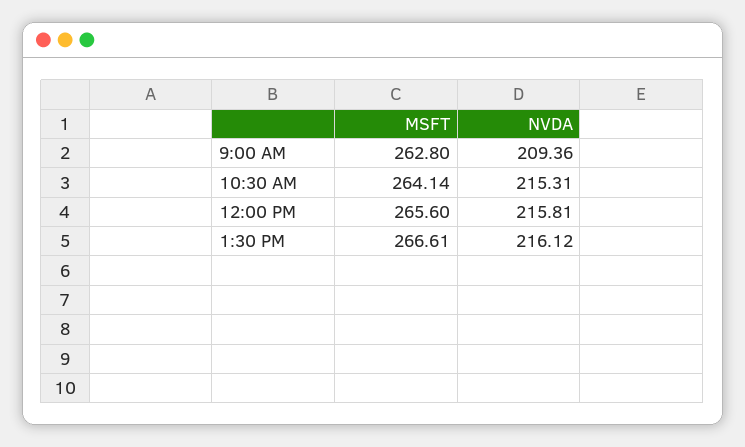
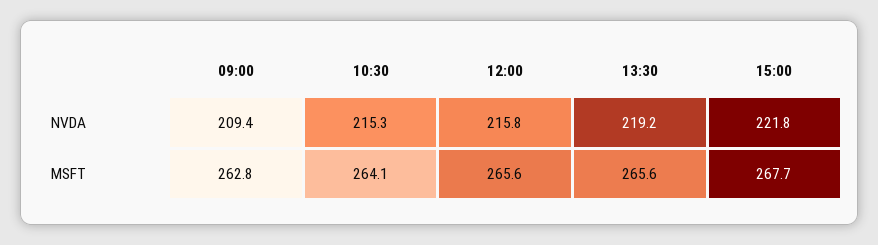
MSFT, 1:30 PM: 266.61 -> 265.6
NVDA, 1:30 PM: 216.12 -> 219.2
NVDA, 15:00: none -> 221.8
MSFT, 15:00: none -> 267.7

